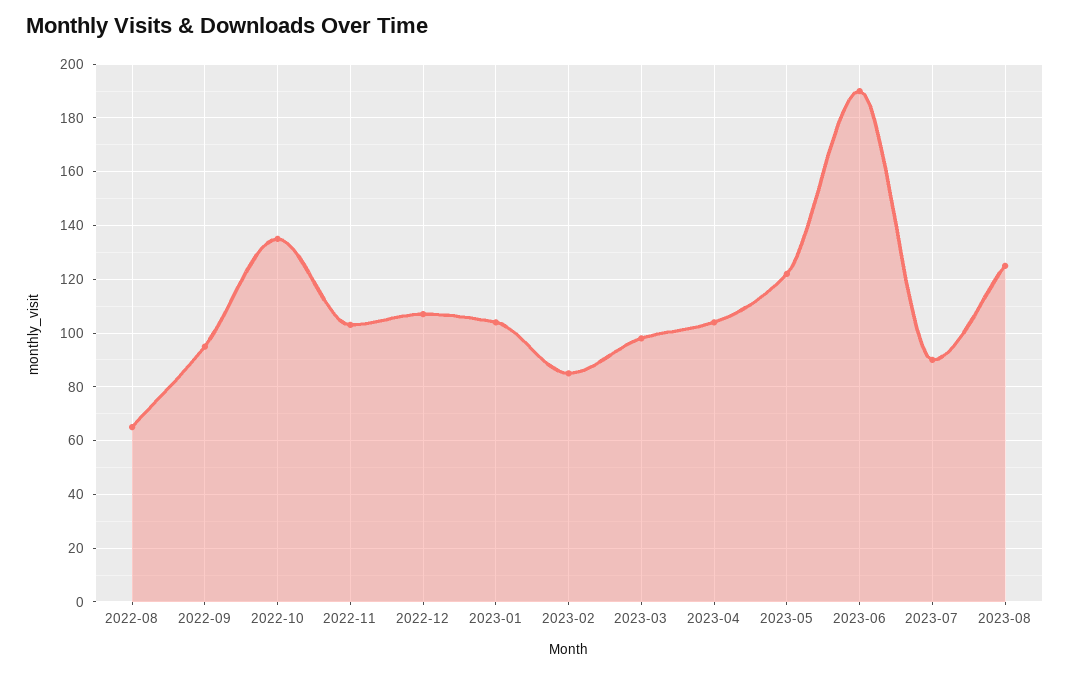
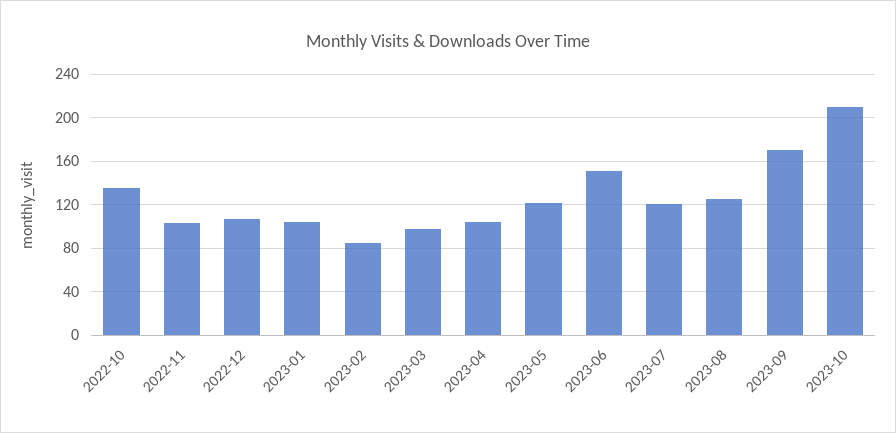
2022-08: 65 -> none
2022-09: 95 -> none
2023-06: 190 -> 150
2023-07: 90 -> 120
2023-09: none -> 170
2023-10: none -> 210

